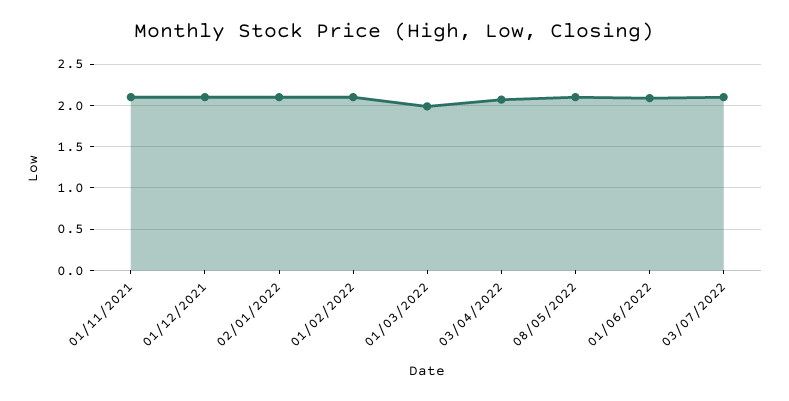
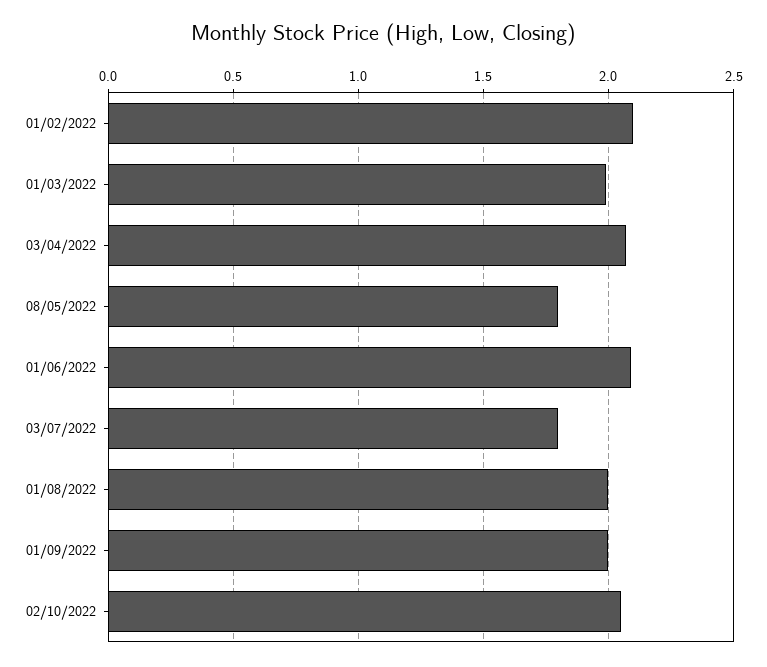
01/11/2021: 2.1 -> none
01/12/2021: 2.1 -> none
02/01/2022: 2.1 -> none
08/05/2022: 2.1 -> 1.8
03/07/2022: 2.1 -> 1.8
01/08/2022: none -> 2
01/09/2022: none -> 2
02/10/2022: none -> 2.05

